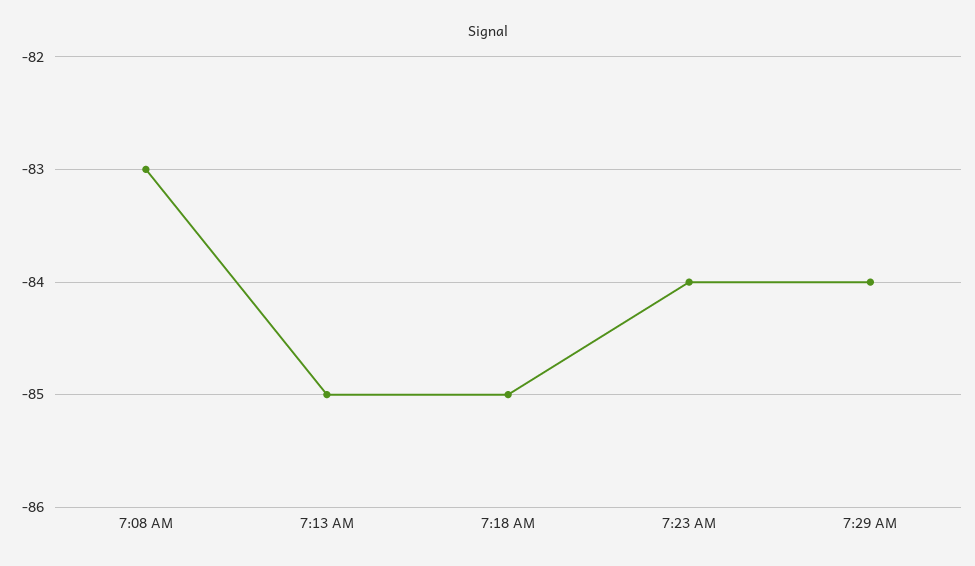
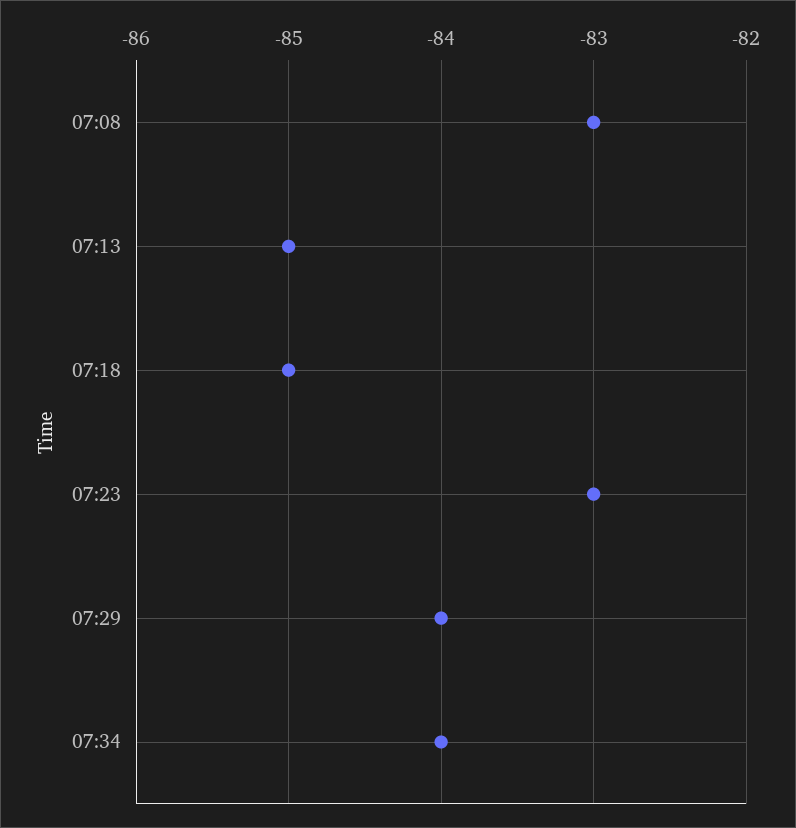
7:23 AM: -84 -> -83
07:34: none -> -84

